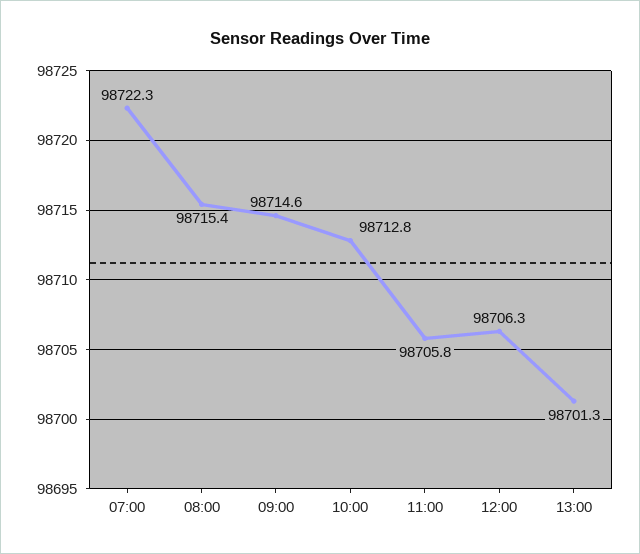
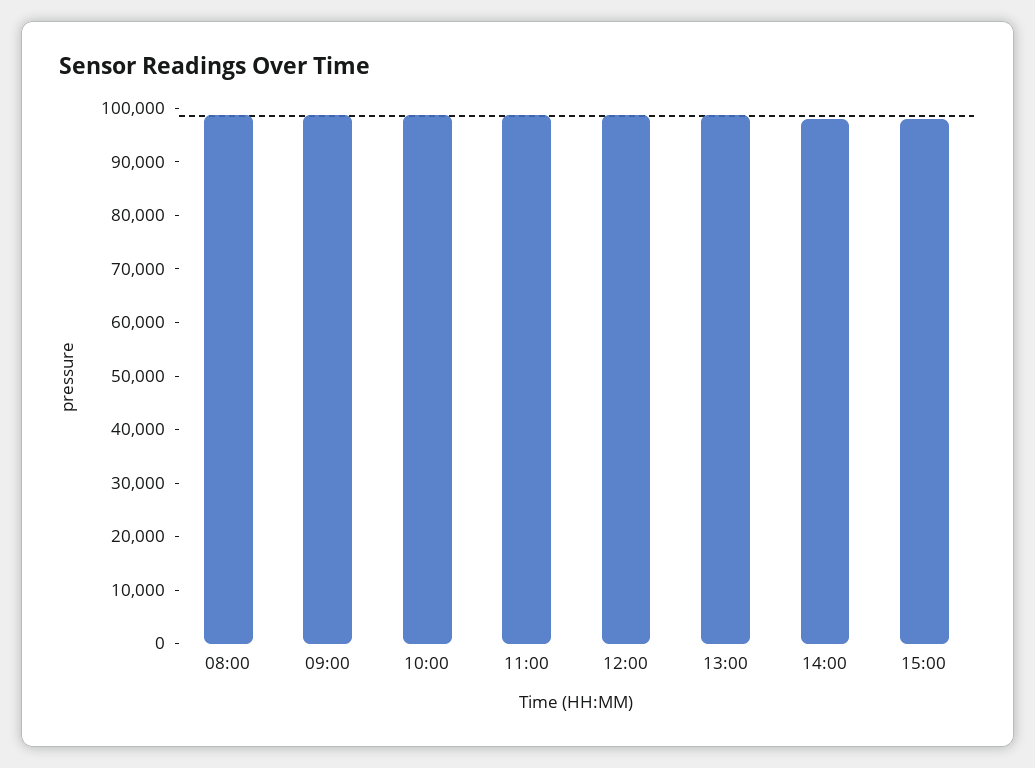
07:00: 98722.3 -> none
14:00: none -> 98000
15:00: none -> 98000

